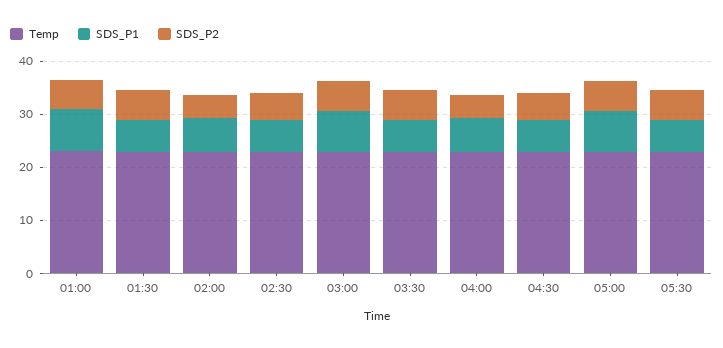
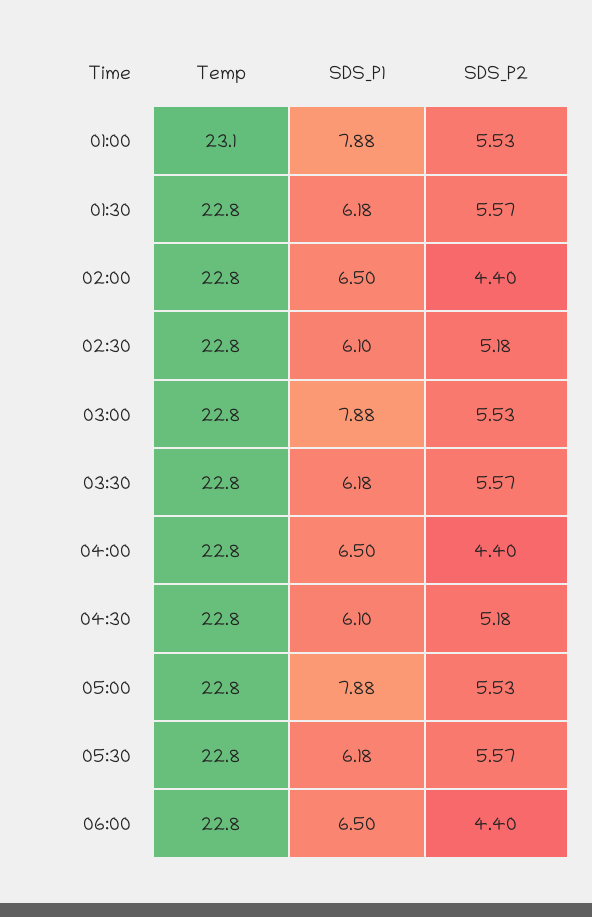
Temp, 06:00: none -> 22.8
SDS_P1, 06:00: none -> 6.5
SDS_P2, 06:00: none -> 4.4

